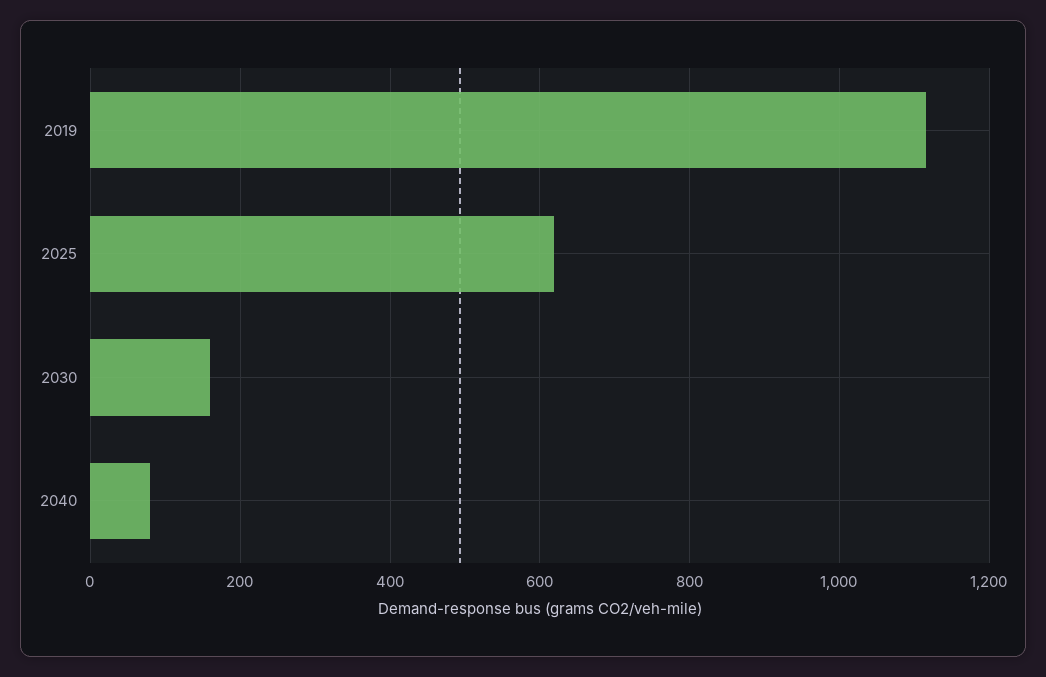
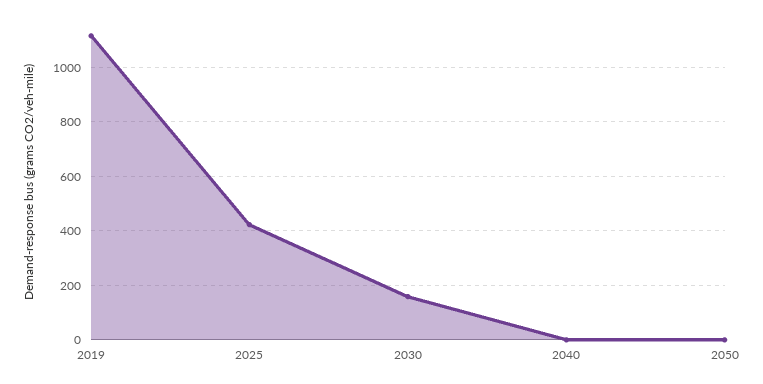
2025: 620 -> 425
2040: 80 -> 0
2050: none -> 0

